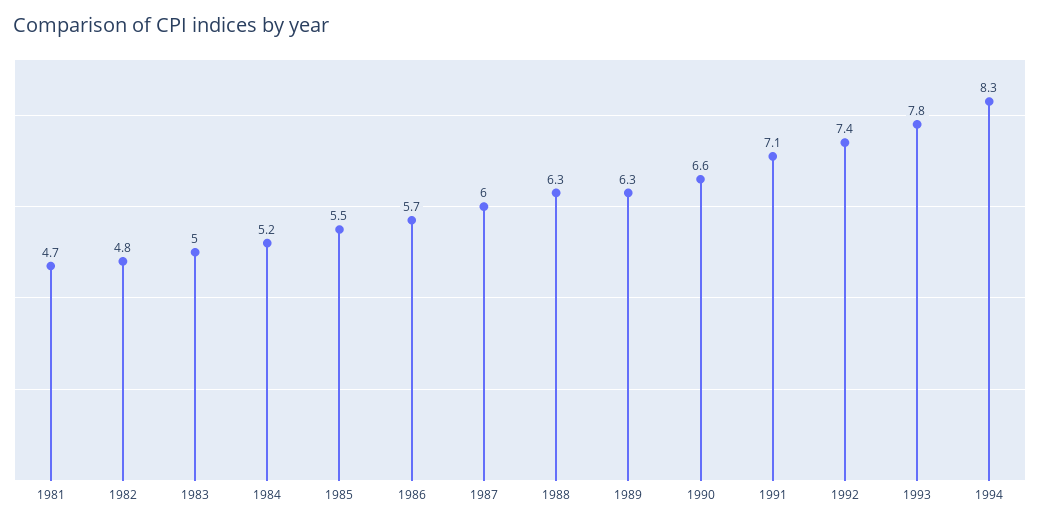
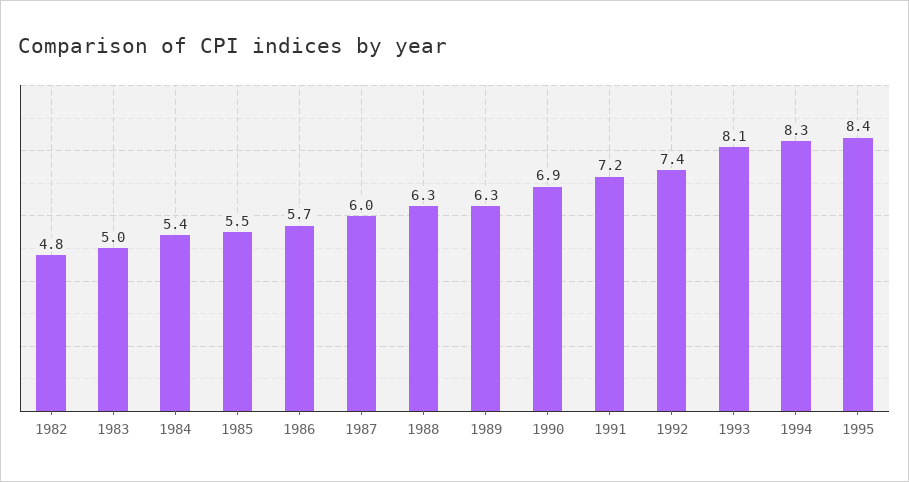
1981: 4.7 -> none
1984: 5.2 -> 5.4
1990: 6.6 -> 6.9
1991: 7.1 -> 7.2
1993: 7.8 -> 8.1
1995: none -> 8.4

